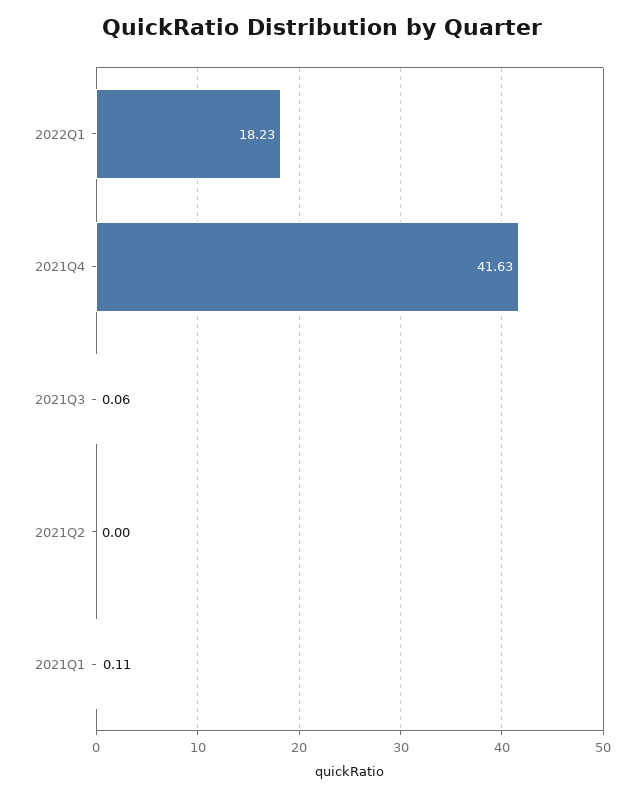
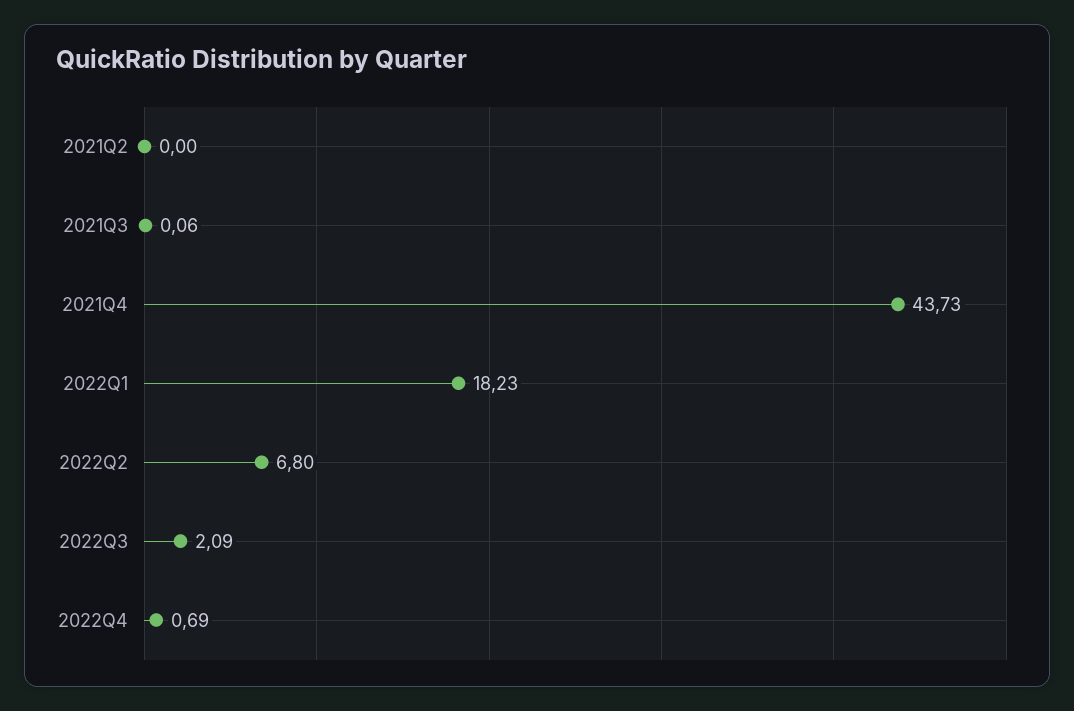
2021Q4: 41.63 -> 43.73
2021Q1: 0.11 -> none
2022Q2: none -> 6.8
2022Q3: none -> 2.09
2022Q4: none -> 0.69

